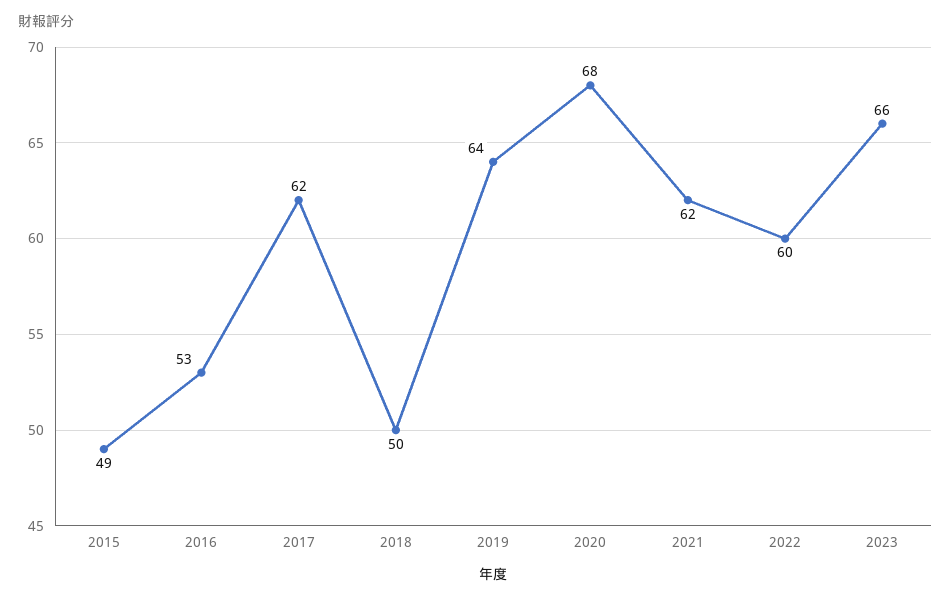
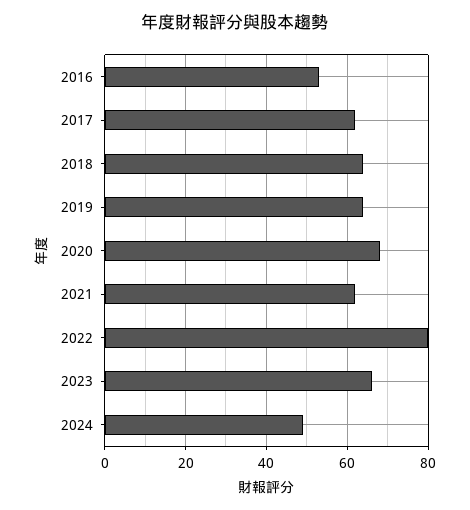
2015: 49 -> none
2018: 50 -> 65
2022: 60 -> 80
2024: none -> 50

